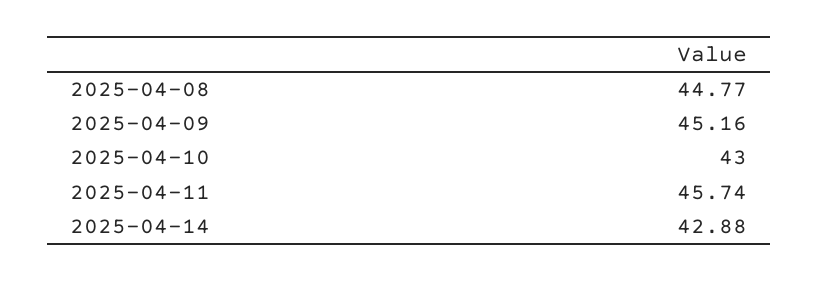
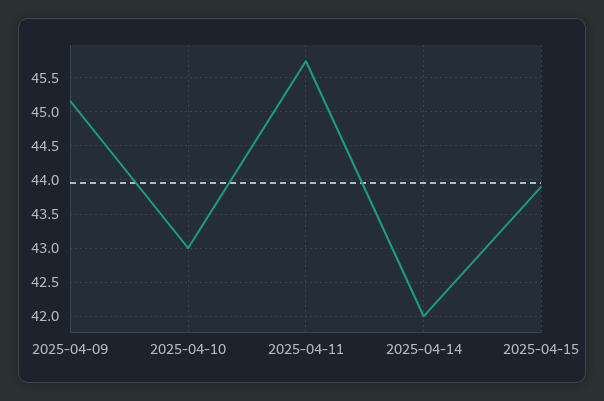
2025-04-08: 44.77 -> none
2025-04-14: 42.88 -> 42
2025-04-15: none -> 43.9

